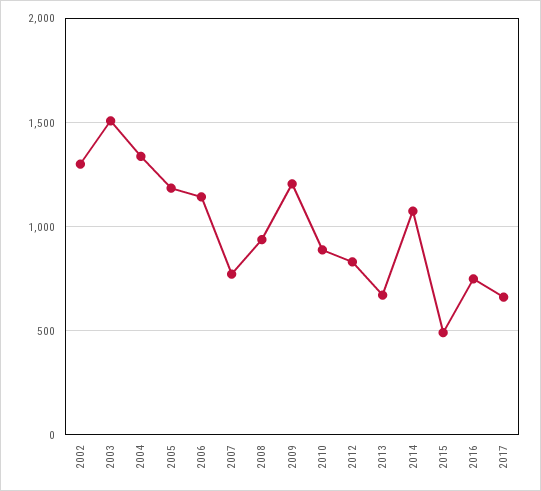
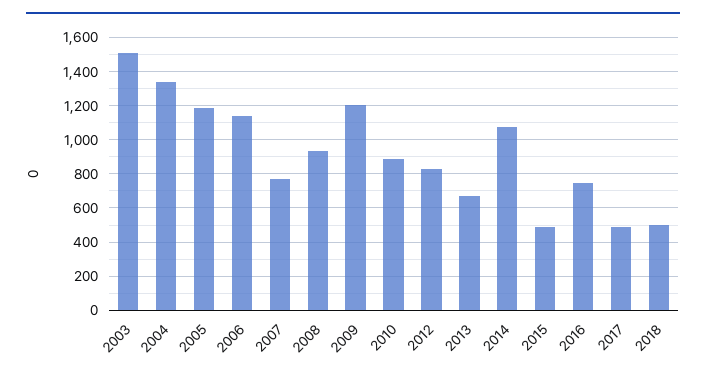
2002: 1300 -> none
2017: 650 -> 500
2018: none -> 500

